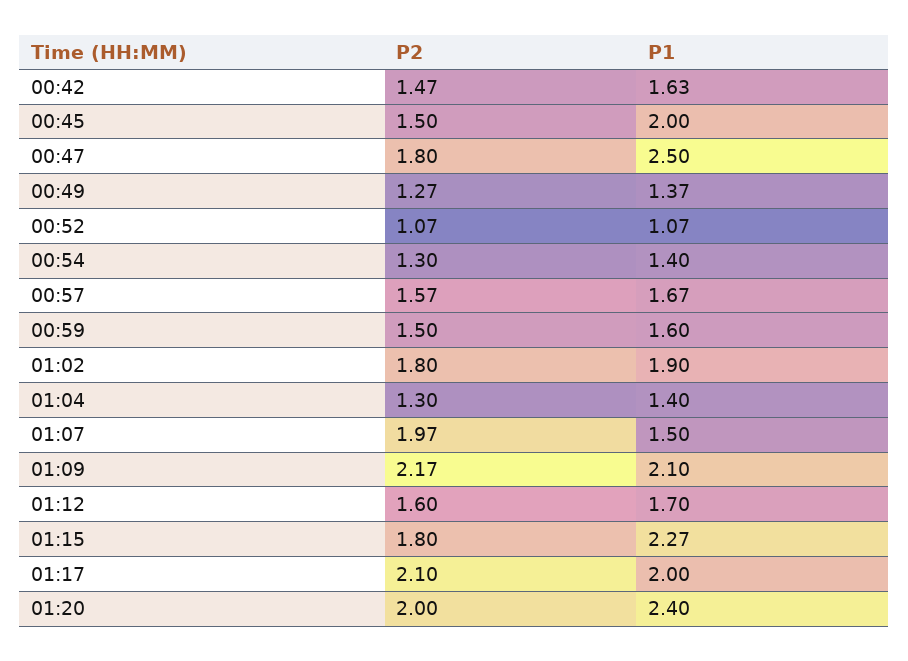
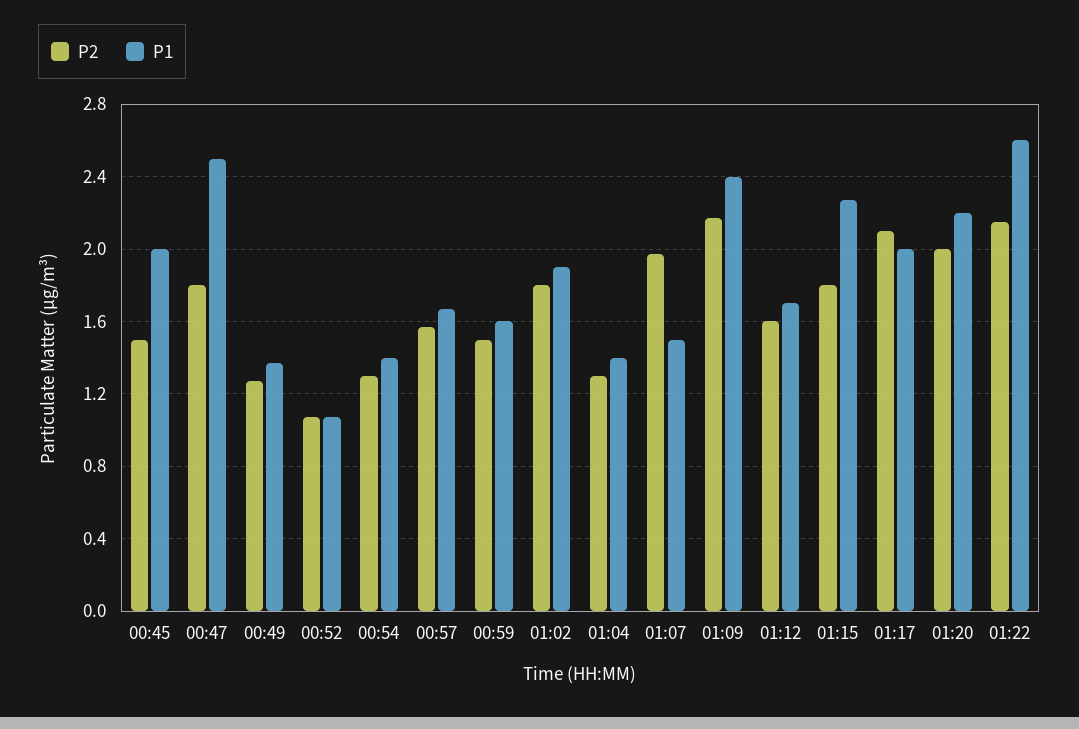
P2, 00:42: 1.47 -> none
P1, 00:42: 1.63 -> none
P1, 01:09: 2.1 -> 2.4
P1, 01:20: 2.4 -> 2.2
P2, 01:22: none -> 2.15
P1, 01:22: none -> 2.6

